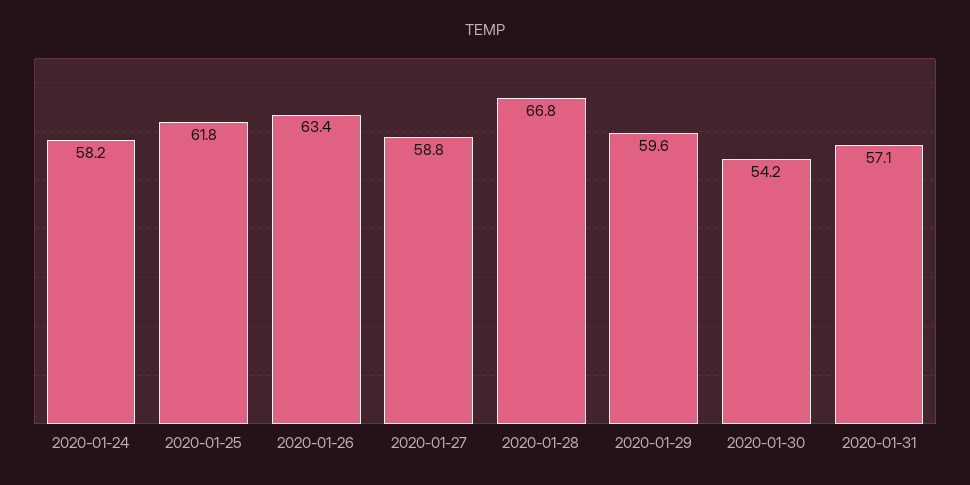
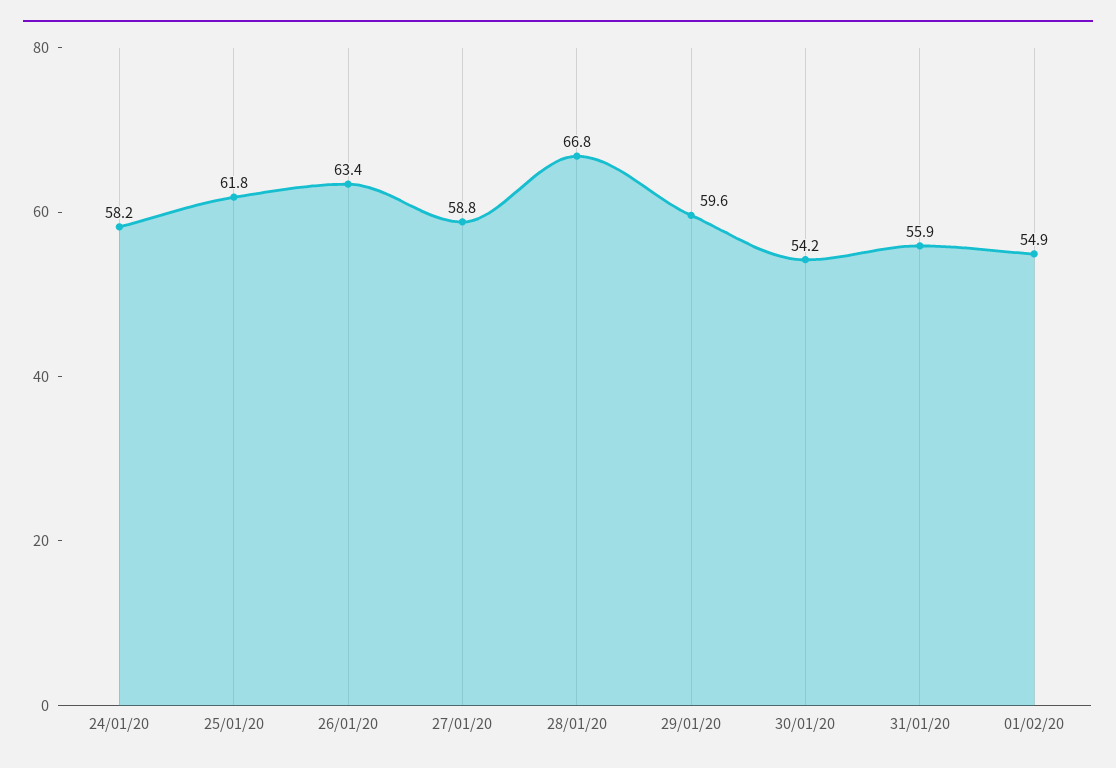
2020-01-31: 57.1 -> 55.9
01/02/20: none -> 54.9

